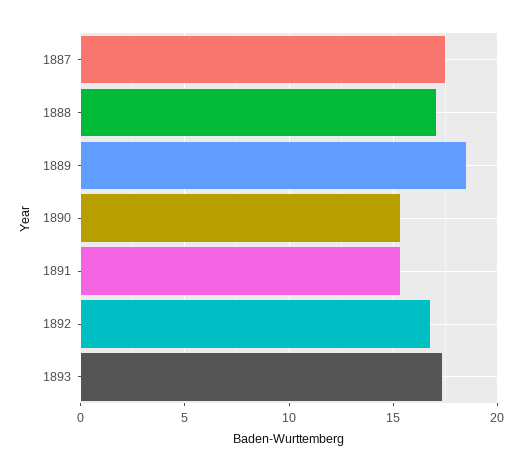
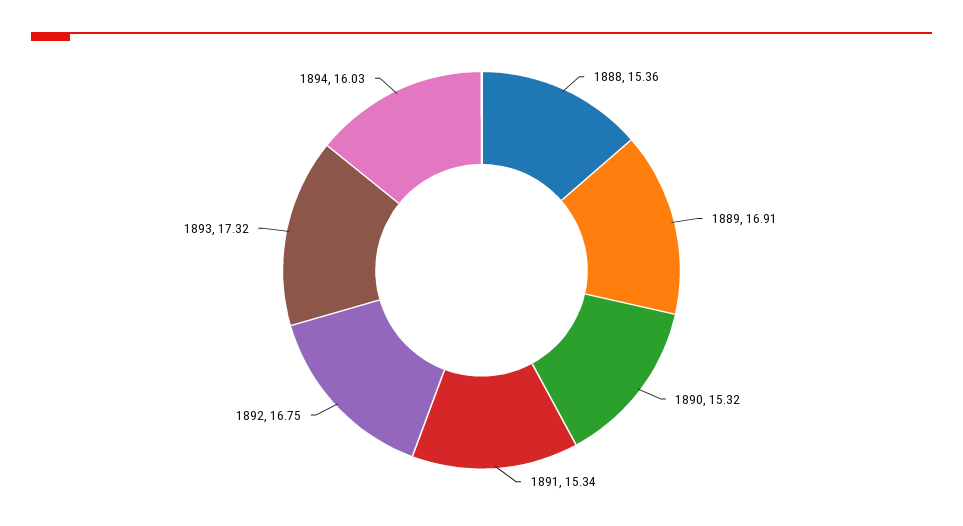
1887: 17.5 -> none
1888: 17 -> 15.36
1889: 18.5 -> 16.91
1894: none -> 16.03

